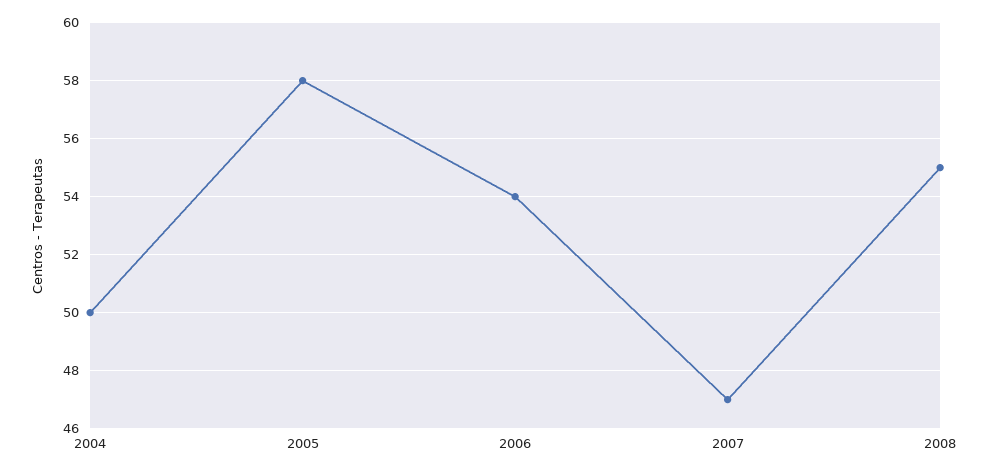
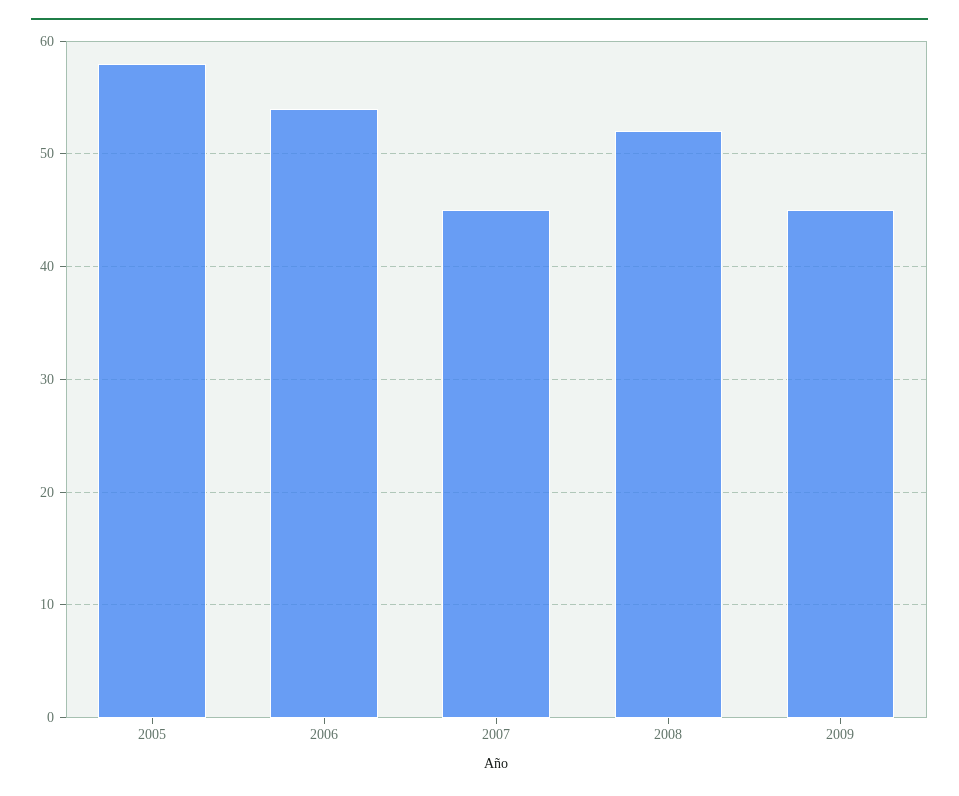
2004: 50 -> none
2007: 47 -> 45
2008: 55 -> 52
2009: none -> 45

